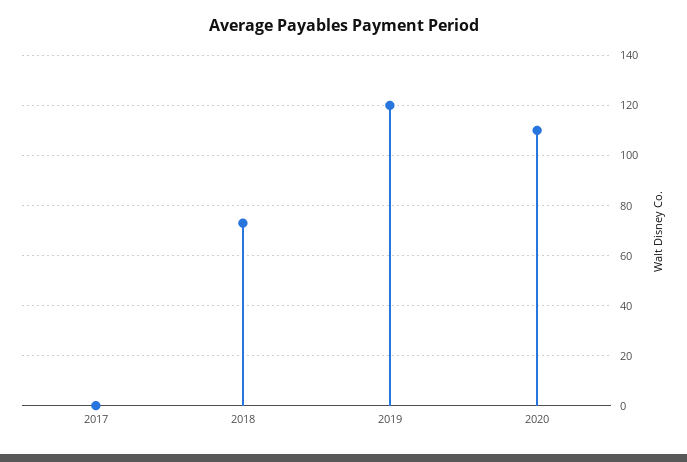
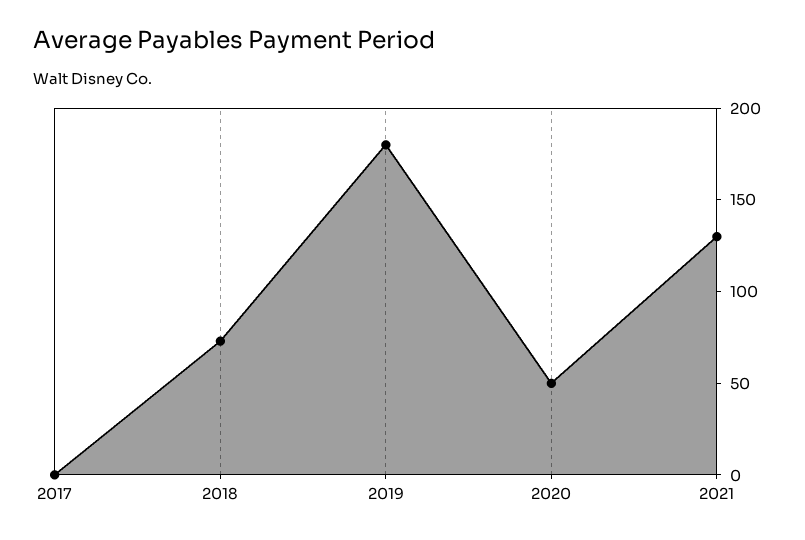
2019: 120 -> 180
2020: 110 -> 50
2021: none -> 130

